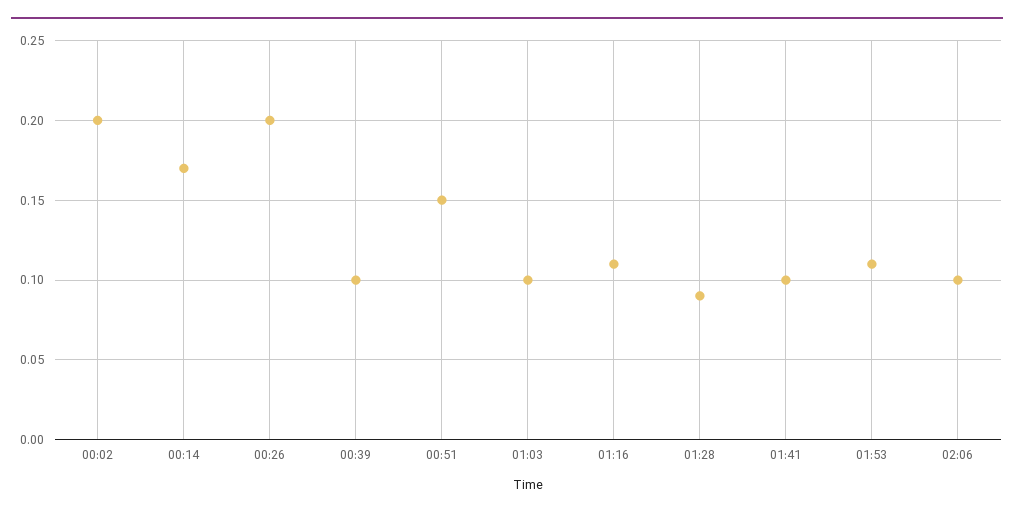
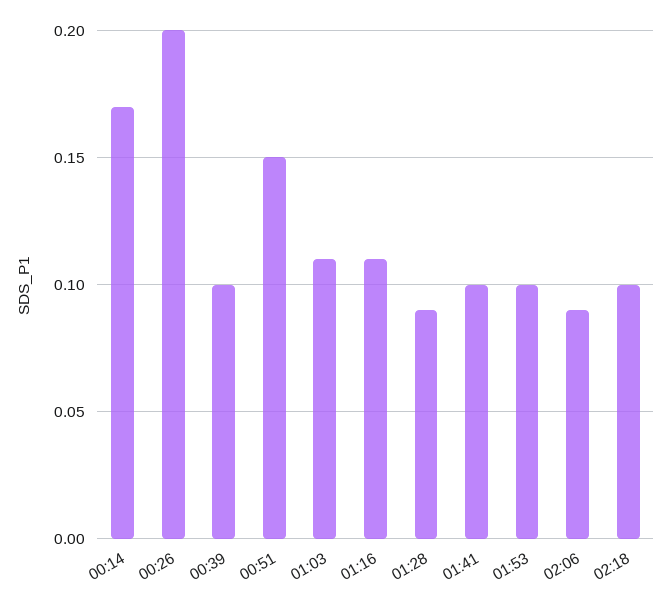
00:02: 0.2 -> none
01:03: 0.1 -> 0.11
01:53: 0.11 -> 0.1
02:06: 0.1 -> 0.09
02:18: none -> 0.1

